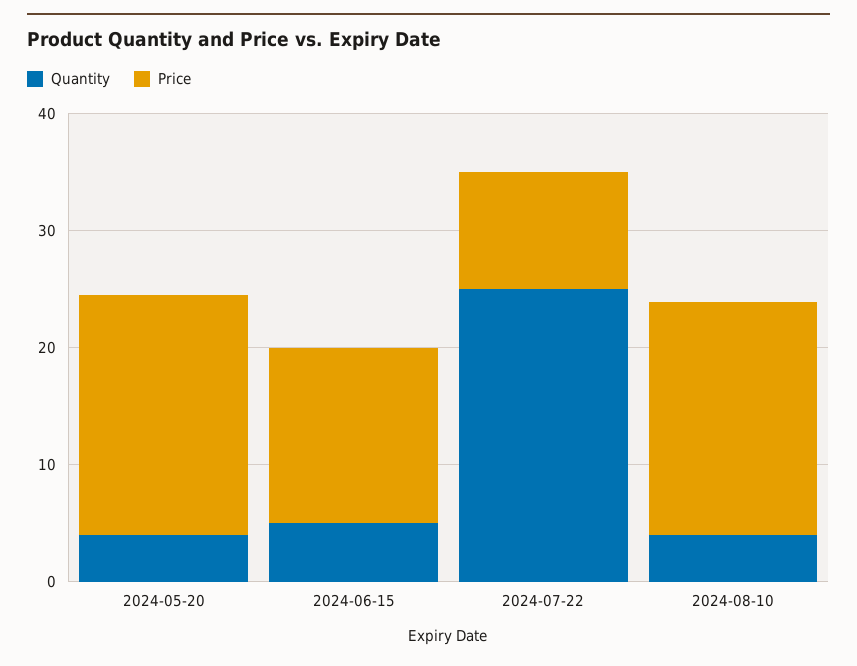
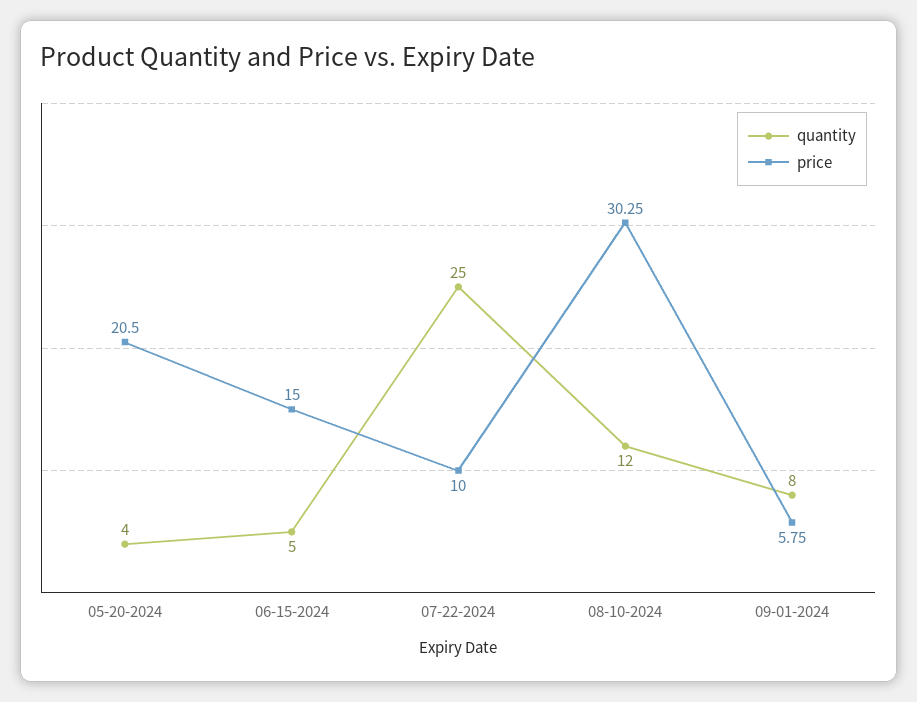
Quantity, 2024-08-10: 4 -> 12
Price, 2024-08-10: 20 -> 30.25
Quantity, 09-01-2024: none -> 8
Price, 09-01-2024: none -> 5.75

